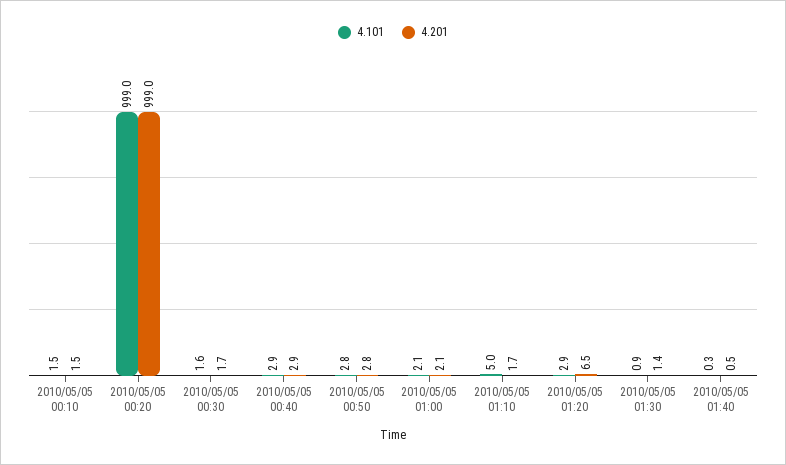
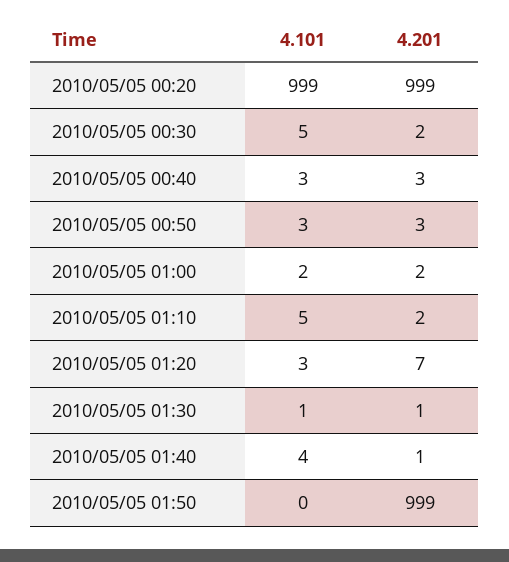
4.101, 2010/05/05 00:10: 1.5 -> none
4.201, 2010/05/05 00:10: 1.5 -> none
4.101, 2010/05/05 00:30: 1.6 -> 5
4.101, 2010/05/05 01:40: 0.3 -> 4
4.101, 2010/05/05 01:50: none -> 0
4.201, 2010/05/05 01:50: none -> 999

